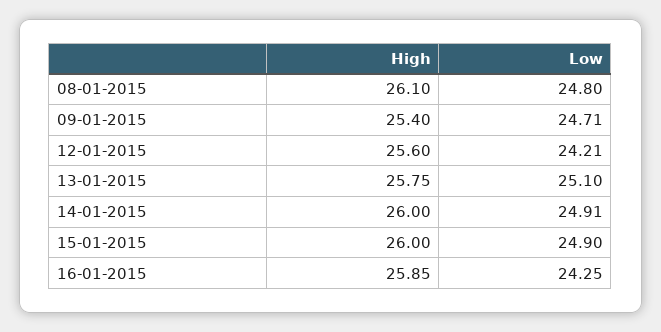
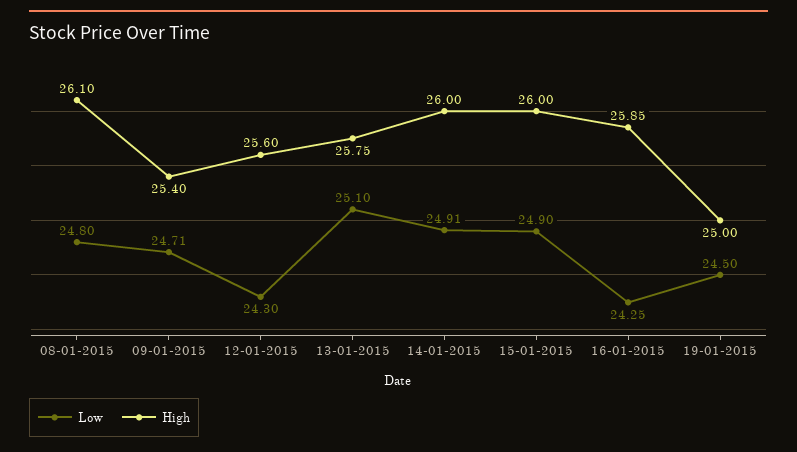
Low, 12-01-2015: 24.21 -> 24.3
Low, 19-01-2015: none -> 24.5
High, 19-01-2015: none -> 25

